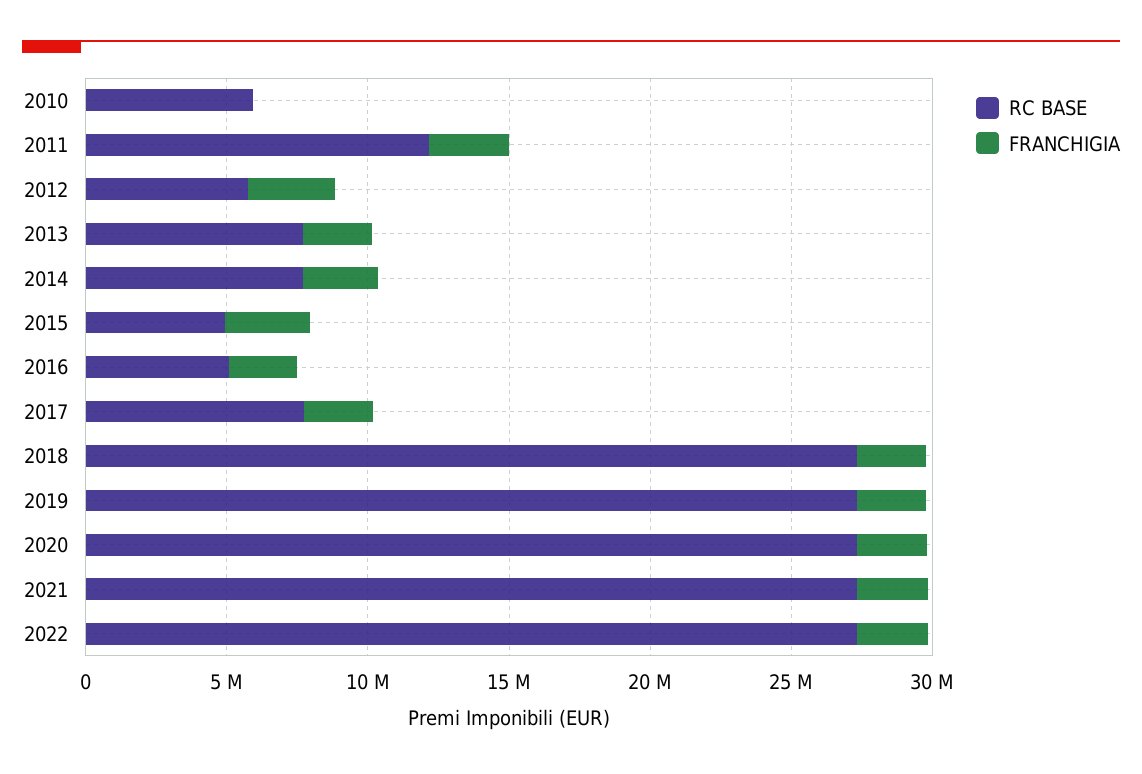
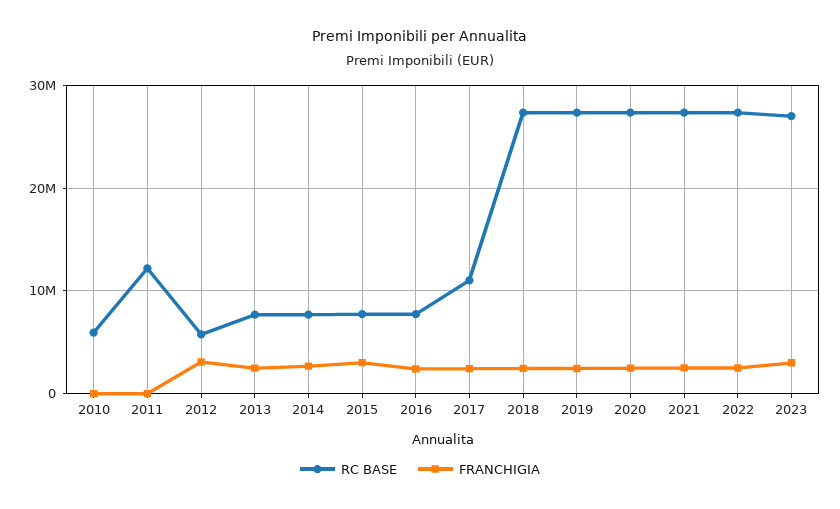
FRANCHIGIA, 2011: 3000000 -> 0
RC BASE, 2015: 5000000 -> 8000000
RC BASE, 2016: 5000000 -> 8000000
RC BASE, 2017: 8000000 -> 11000000
RC BASE, 2023: none -> 27000000
FRANCHIGIA, 2023: none -> 3000000

